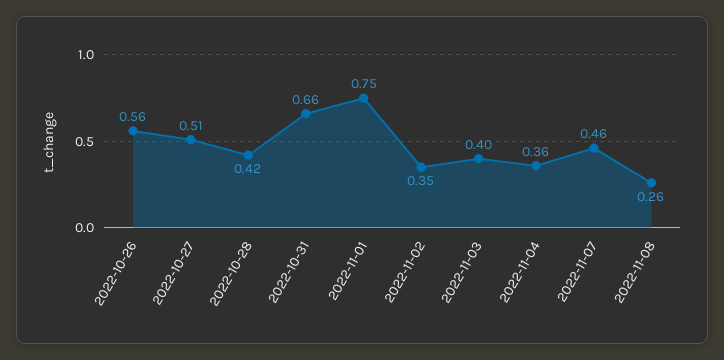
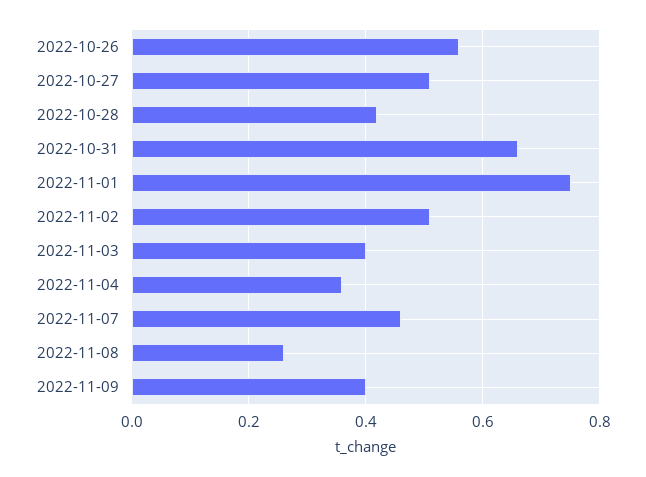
2022-11-02: 0.35 -> 0.5
2022-11-09: none -> 0.4

